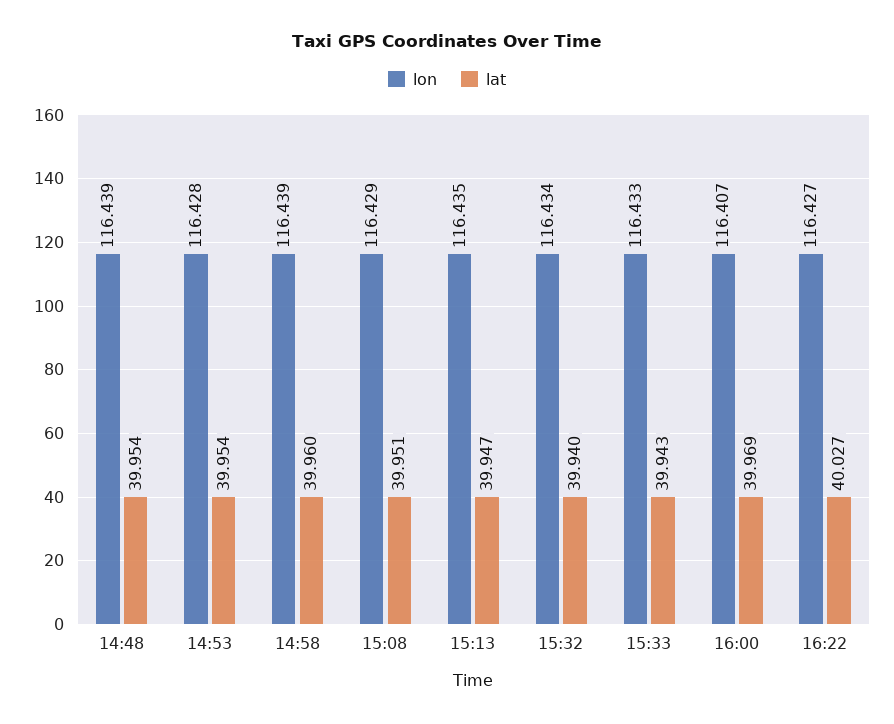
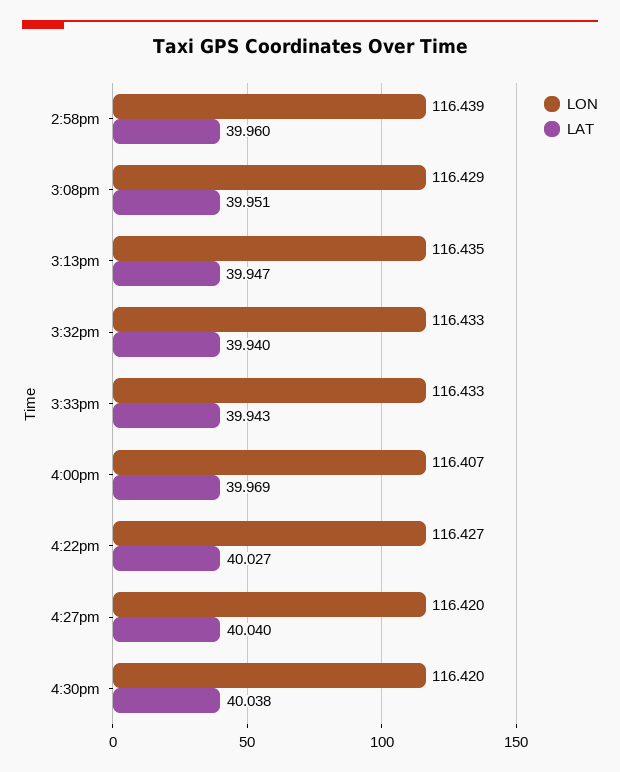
lon, 14:48: 116.439 -> none
lat, 14:48: 39.954 -> none
lon, 14:53: 116.428 -> none
lat, 14:53: 39.954 -> none
lon, 15:32: 116.434 -> 116.433
lon, 4:27pm: none -> 116.42
lat, 4:27pm: none -> 40.04
lon, 4:30pm: none -> 116.42
lat, 4:30pm: none -> 40.038

